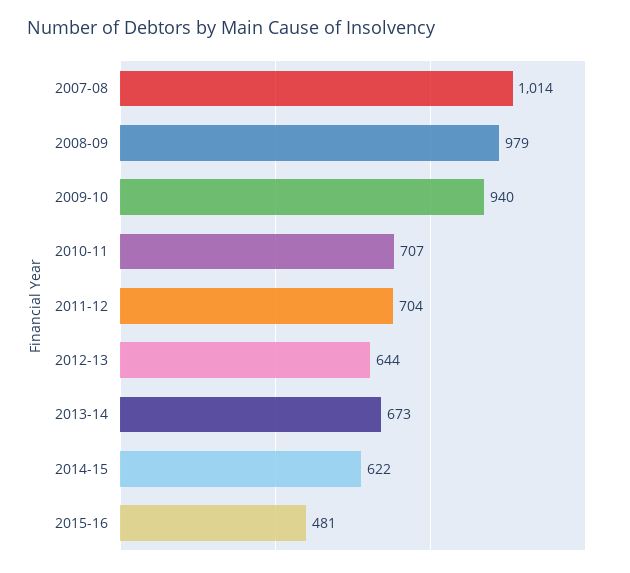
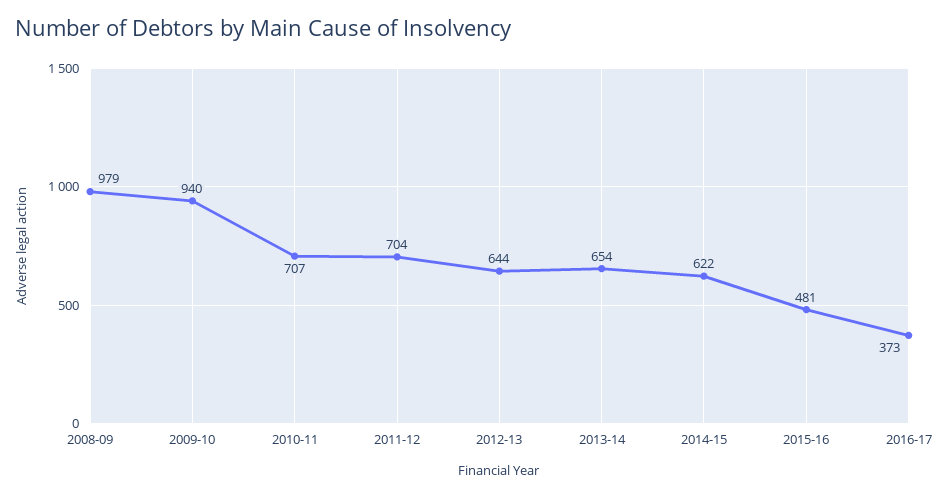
2007-08: 1014 -> none
2013-14: 673 -> 654
2016-17: none -> 373

